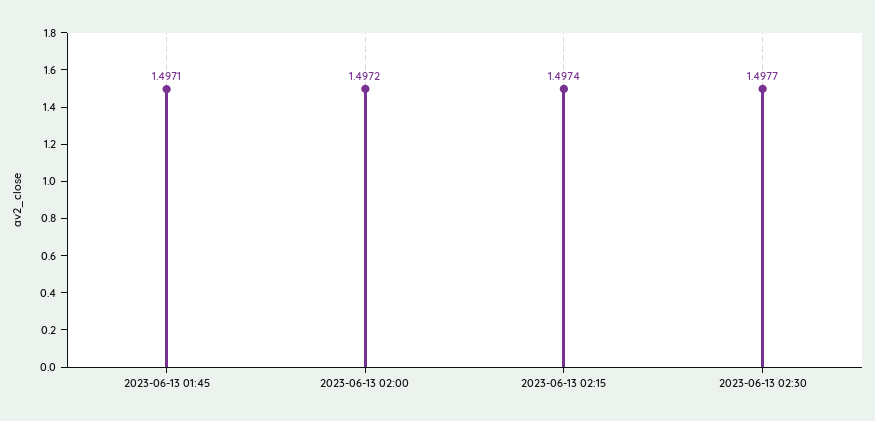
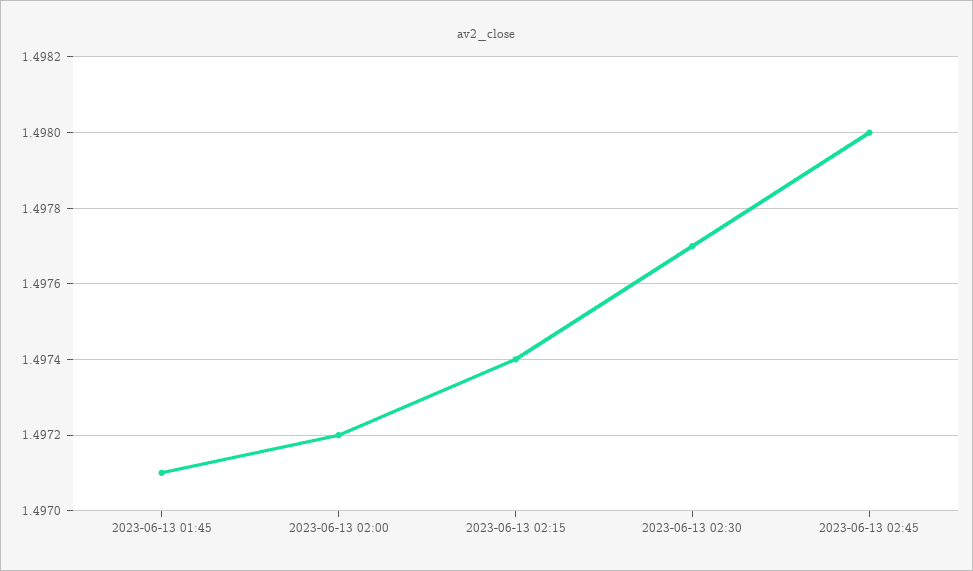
2023-06-13 02:45: none -> 1.498

